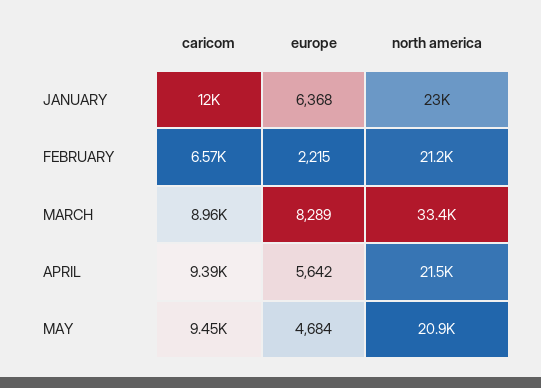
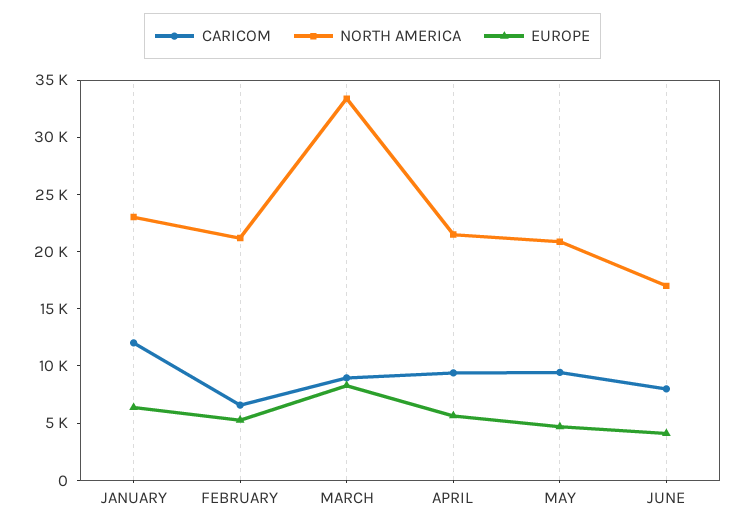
europe, FEBRUARY: 2215 -> 5000
caricom, JUNE: none -> 8000
north america, JUNE: none -> 17000
europe, JUNE: none -> 4000

